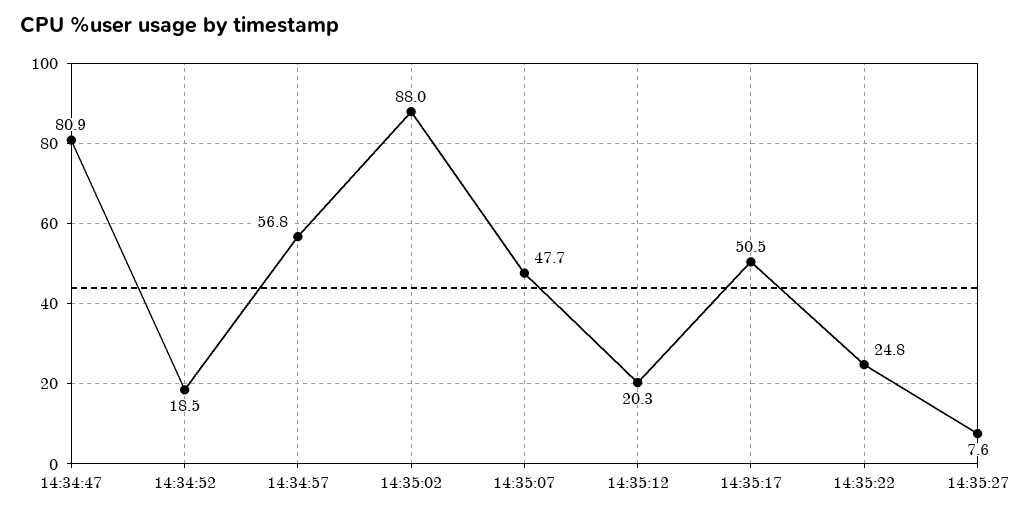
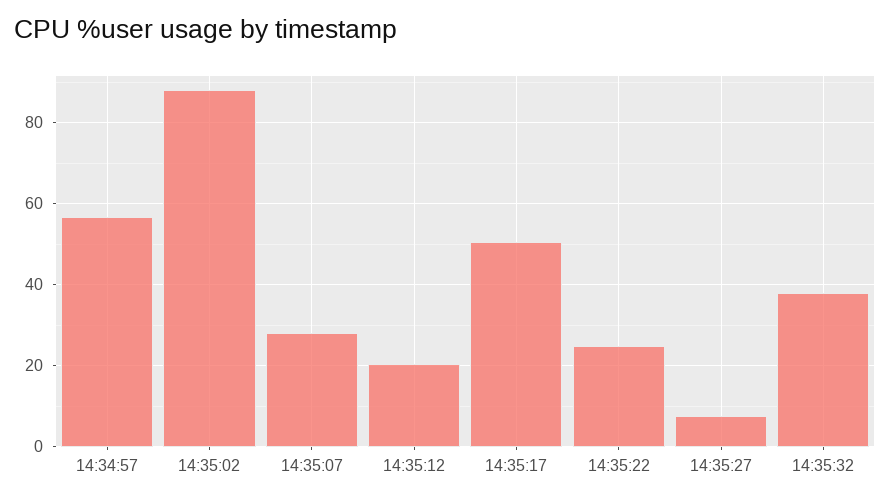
14:34:47: 80.9 -> none
14:34:52: 18.5 -> none
14:35:07: 47.7 -> 28
14:35:32: none -> 38

